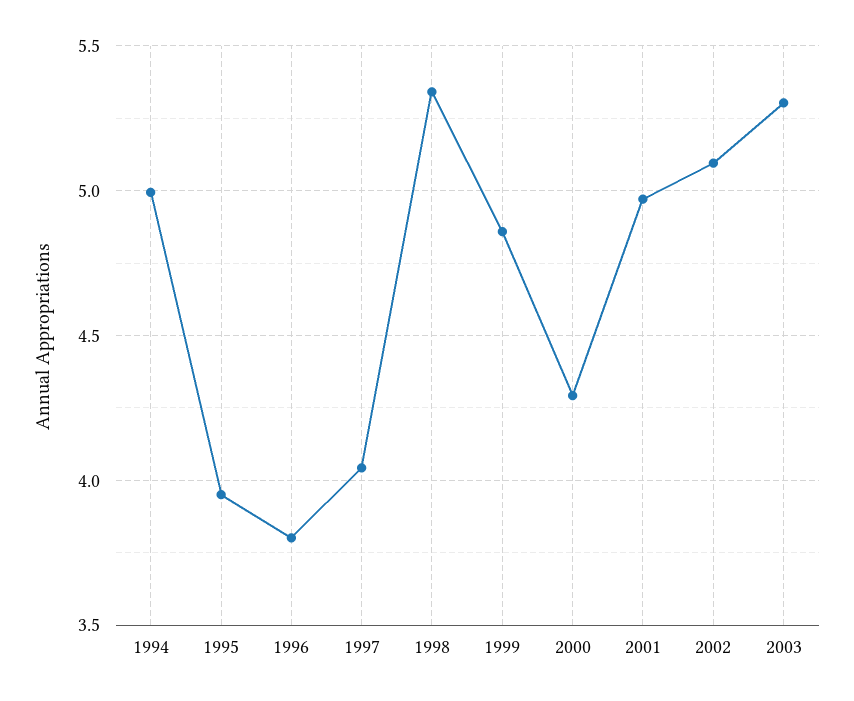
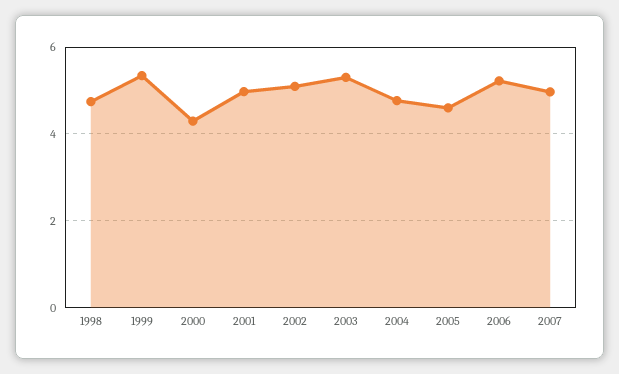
1994: 5 -> none
1995: 3.95 -> none
1996: 3.8 -> none
1997: 4.05 -> none
1998: 5.35 -> 4.8
1999: 4.85 -> 5.4
2004: none -> 4.8
2005: none -> 4.6
2006: none -> 5.2
2007: none -> 5

